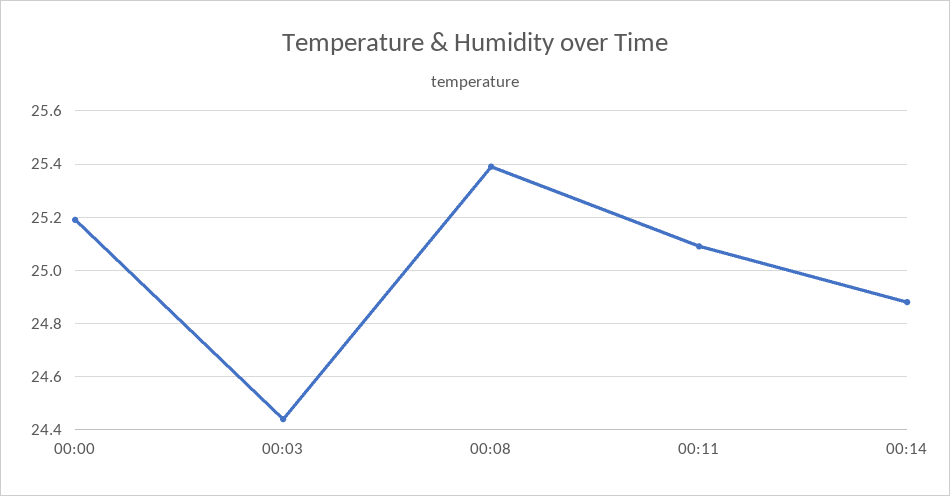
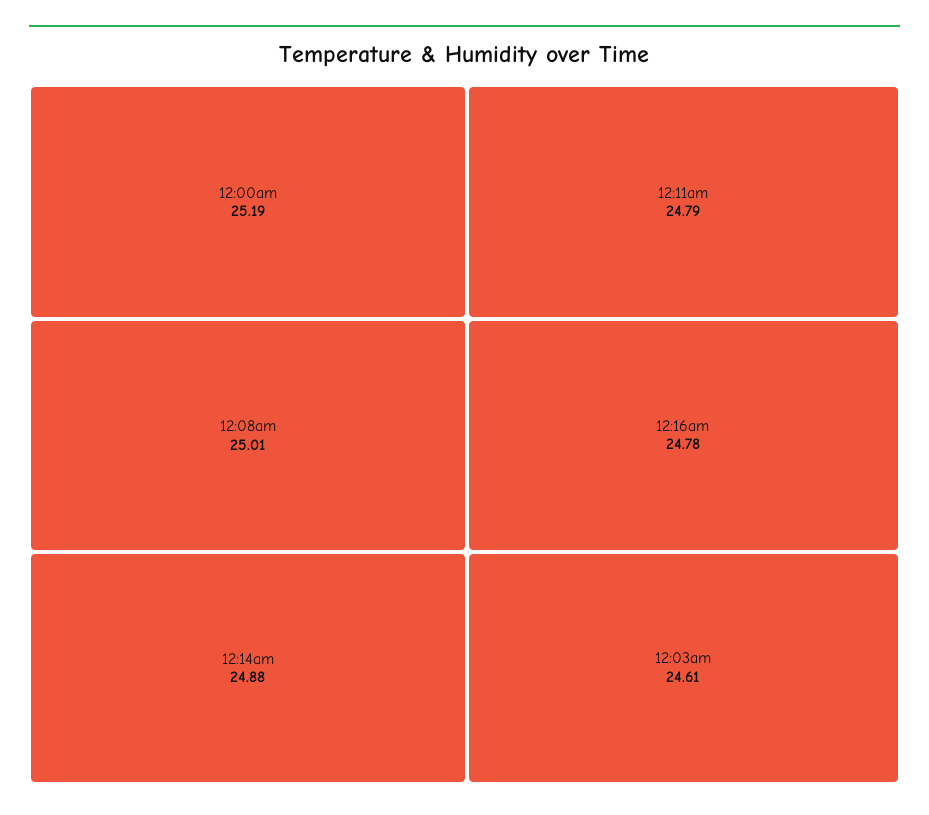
00:03: 24.45 -> 24.61
00:08: 25.4 -> 25.01
00:11: 25.1 -> 24.79
12:16am: none -> 24.78

